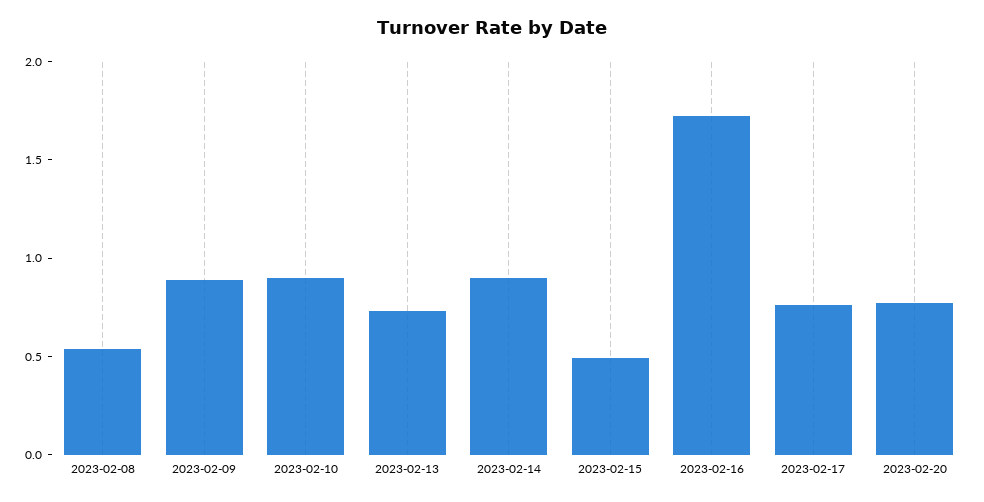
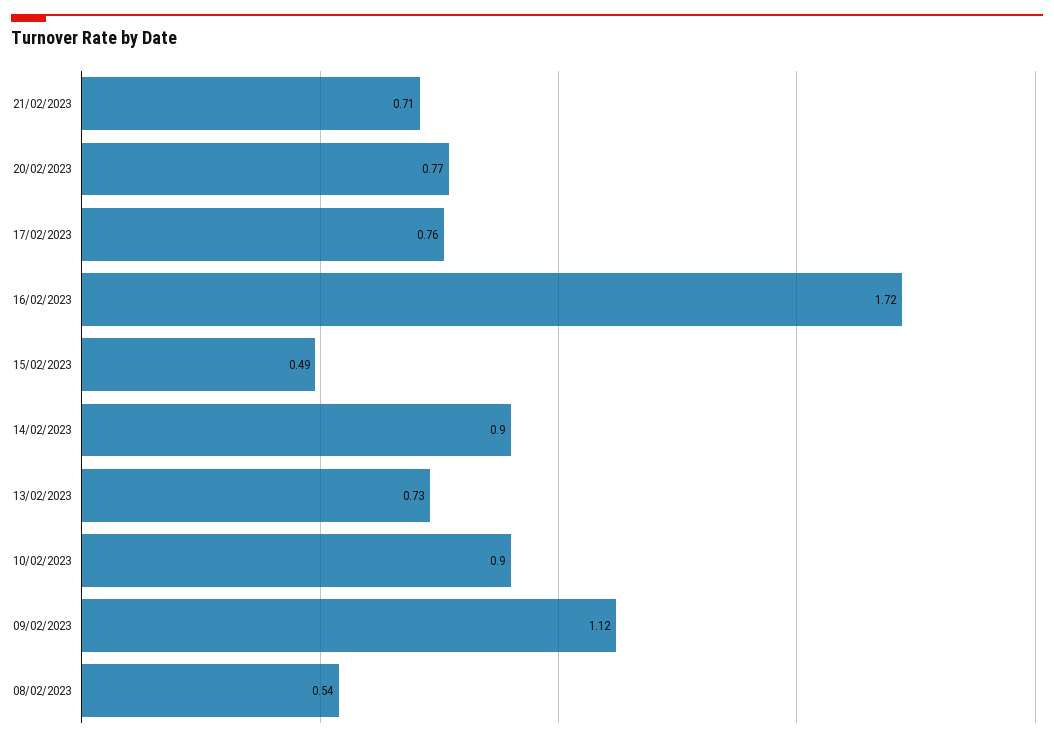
2023-02-09: 0.9 -> 1.12
21/02/2023: none -> 0.71

